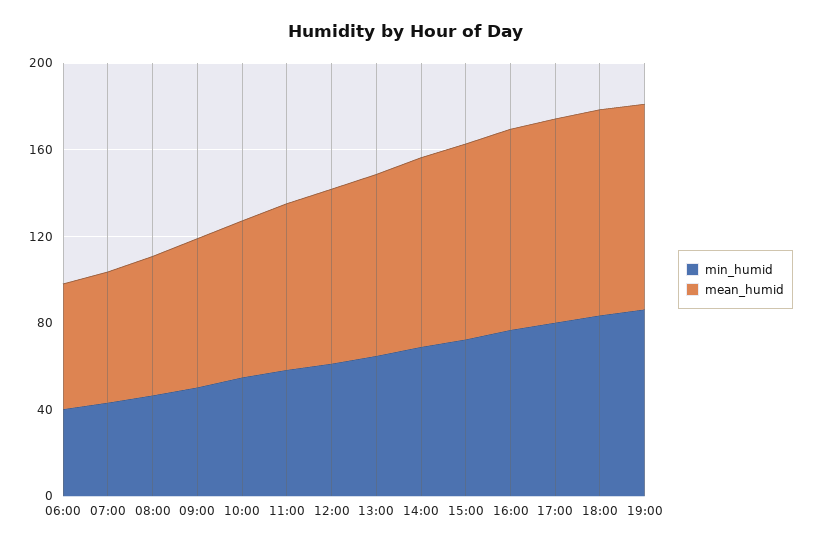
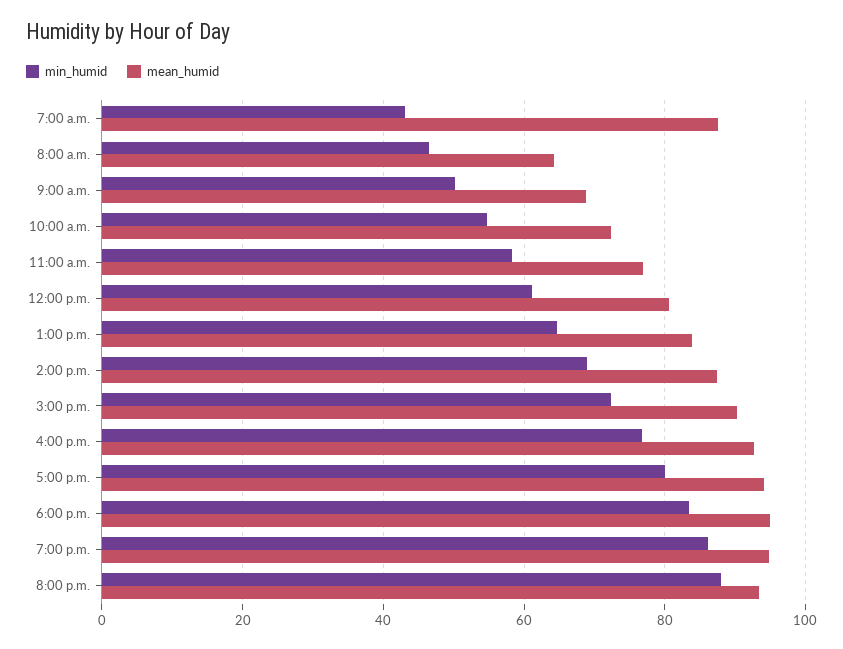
min_humid, 06:00: 40 -> none
mean_humid, 06:00: 60 -> none
mean_humid, 07:00: 60 -> 88
min_humid, 8:00 p.m.: none -> 88
mean_humid, 8:00 p.m.: none -> 94

